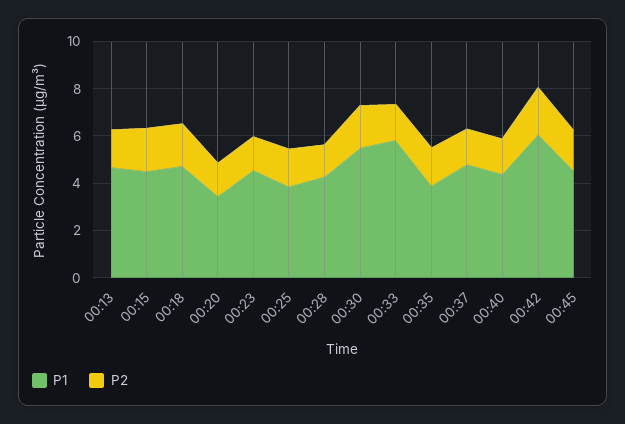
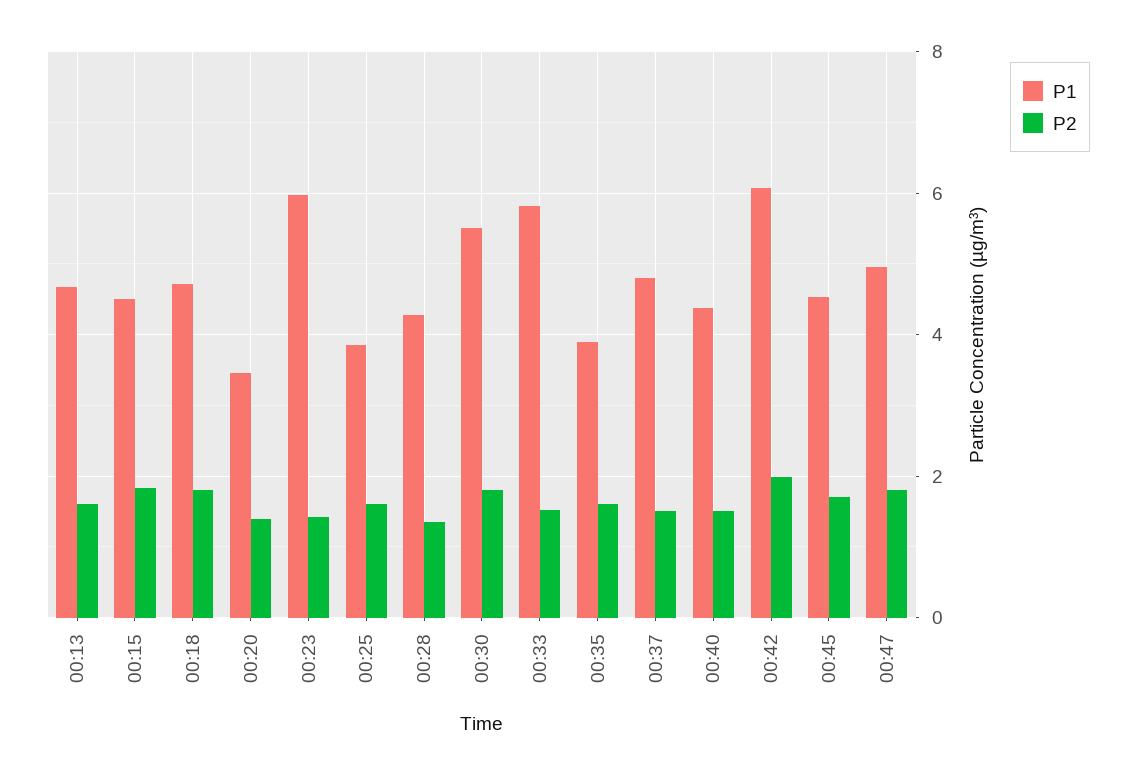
P1, 00:23: 4.5 -> 6
P1, 00:47: none -> 5
P2, 00:47: none -> 1.8

